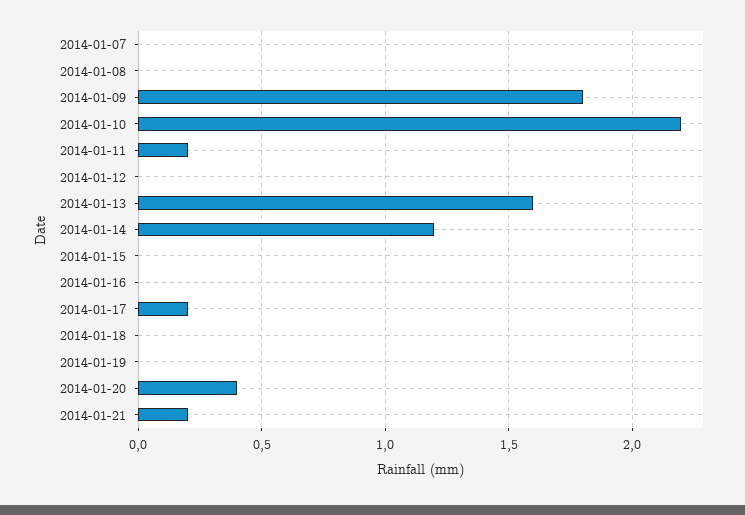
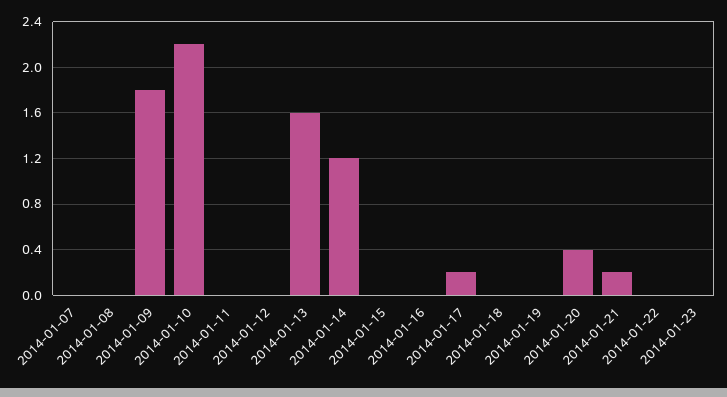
2014-01-11: 0.2 -> 0
2014-01-22: none -> 0
2014-01-23: none -> 0

